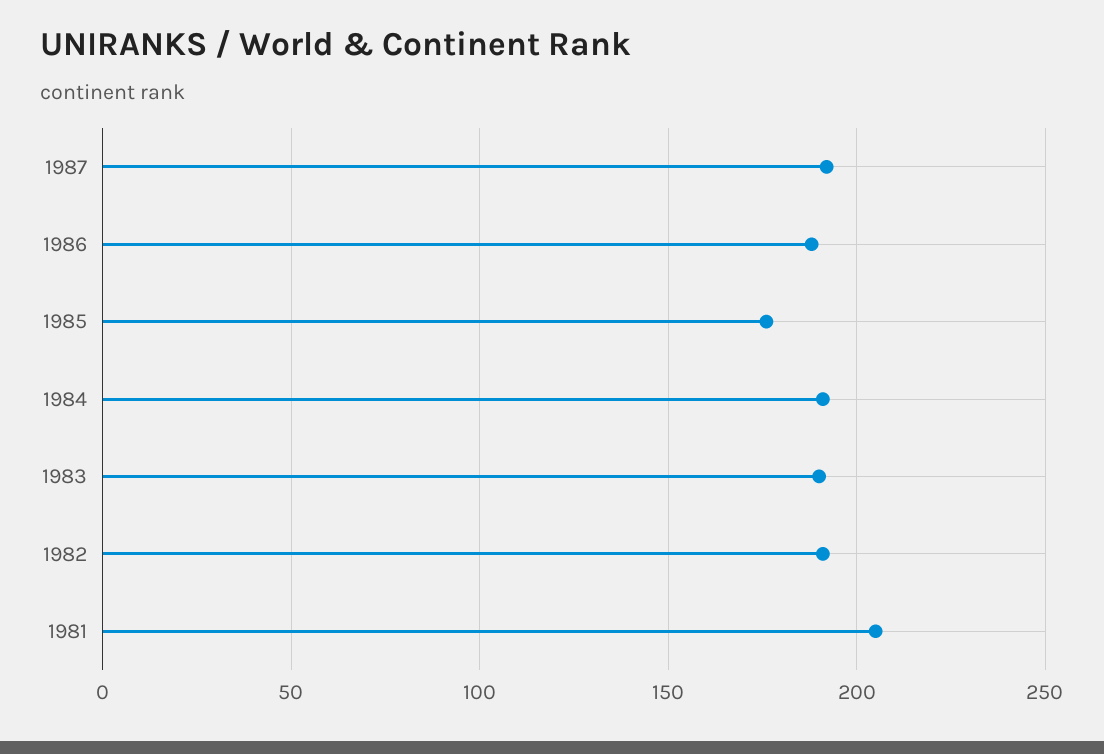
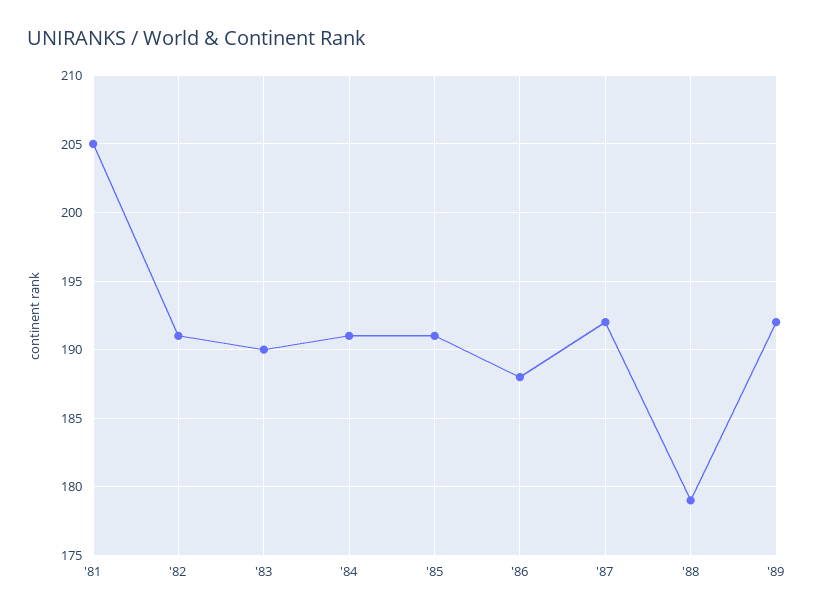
1985: 175 -> 191
'88: none -> 179
'89: none -> 192

